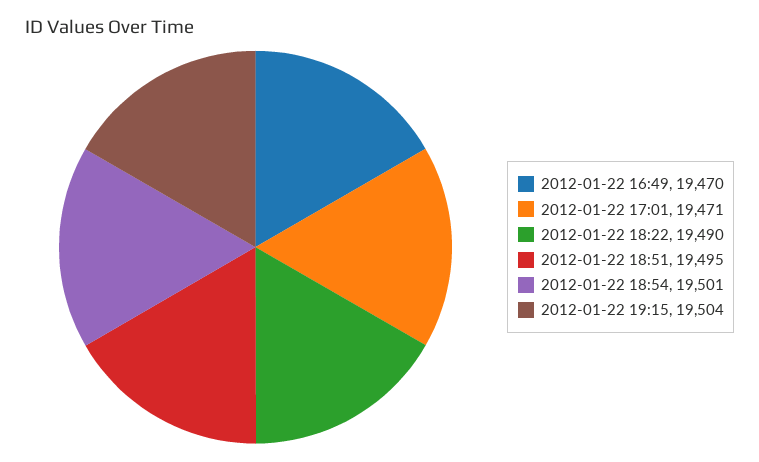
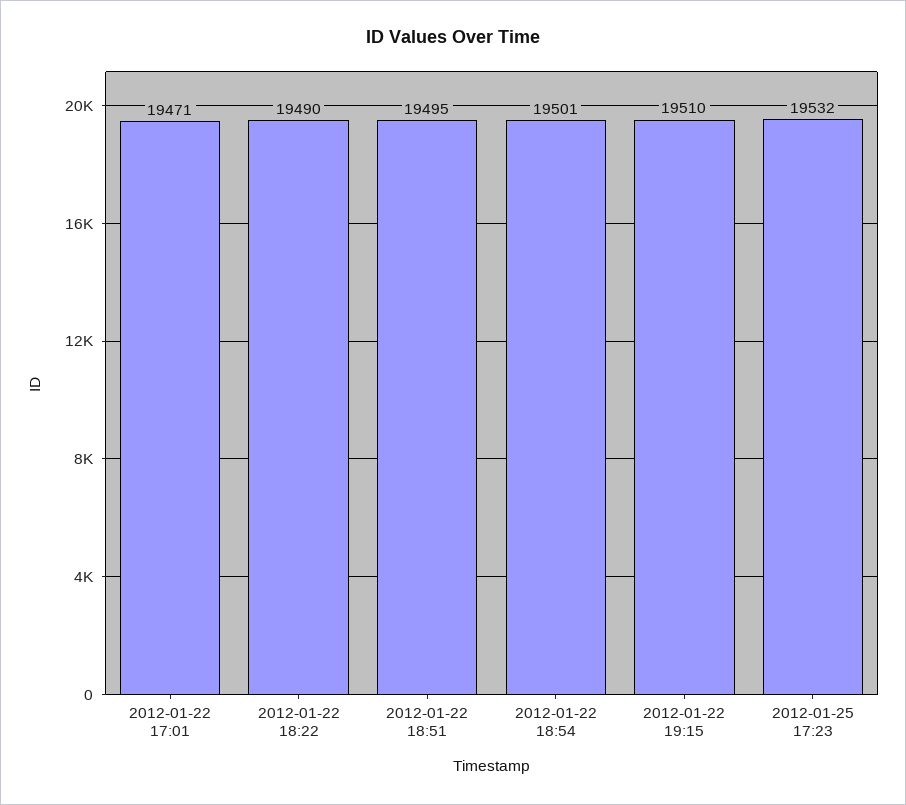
2012-01-22 16:49: 19470 -> none
2012-01-22 19:15: 19504 -> 19510
2012-01-25 17:23: none -> 19532

